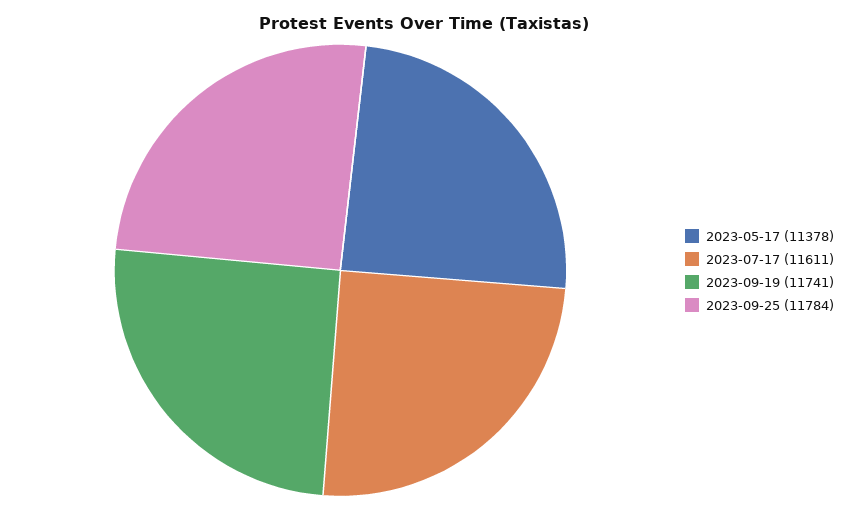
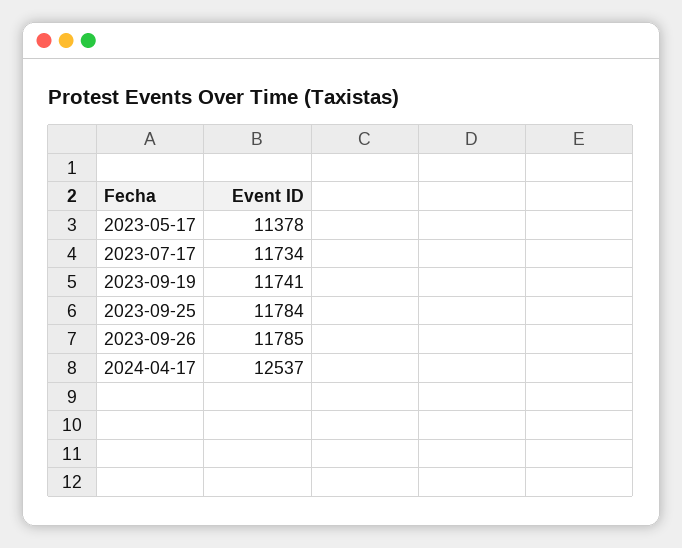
2023-07-17: 11611 -> 11734
2023-09-26: none -> 11785
2024-04-17: none -> 12537

